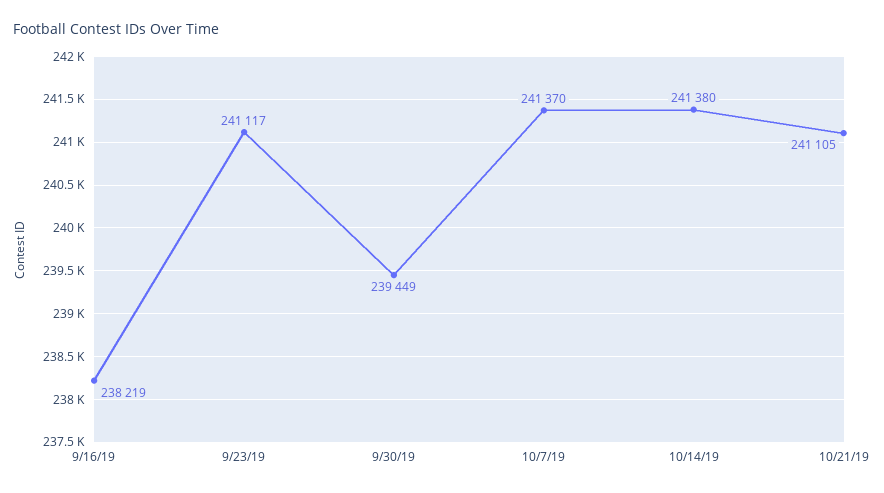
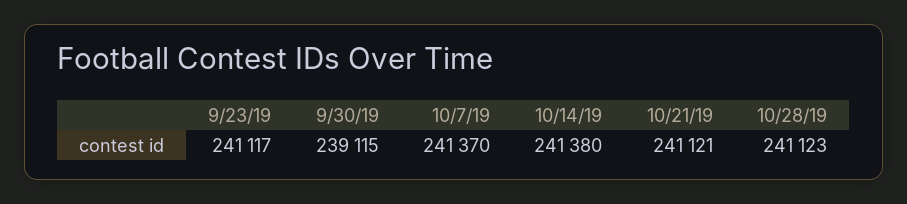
9/16/19: 238219 -> none
9/30/19: 239449 -> 239115
10/21/19: 241105 -> 241121
10/28/19: none -> 241123

